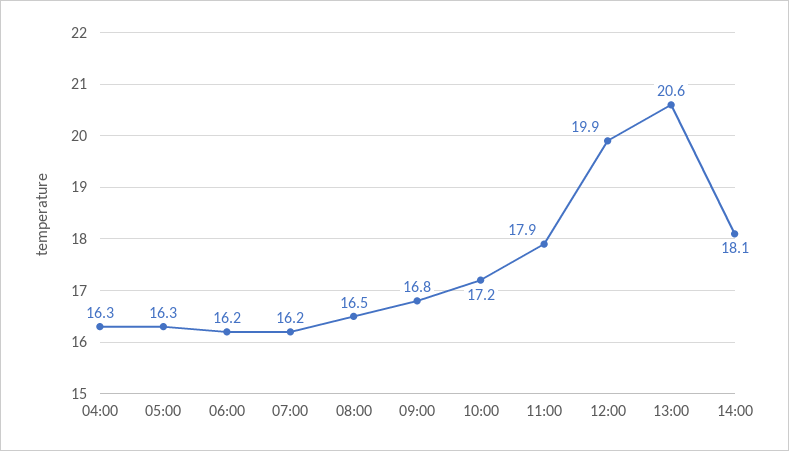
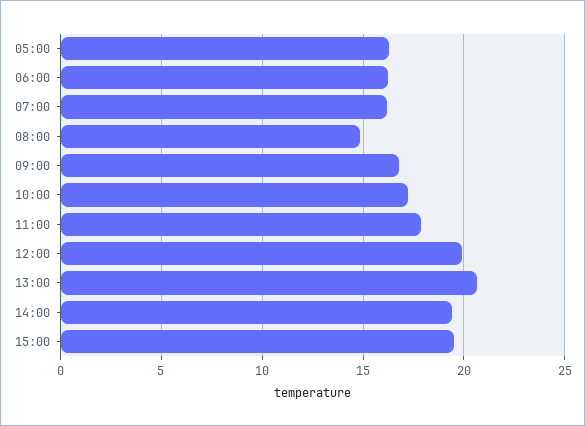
04:00: 16.3 -> none
08:00: 16.5 -> 15
14:00: 18.1 -> 19.5
15:00: none -> 19.5

